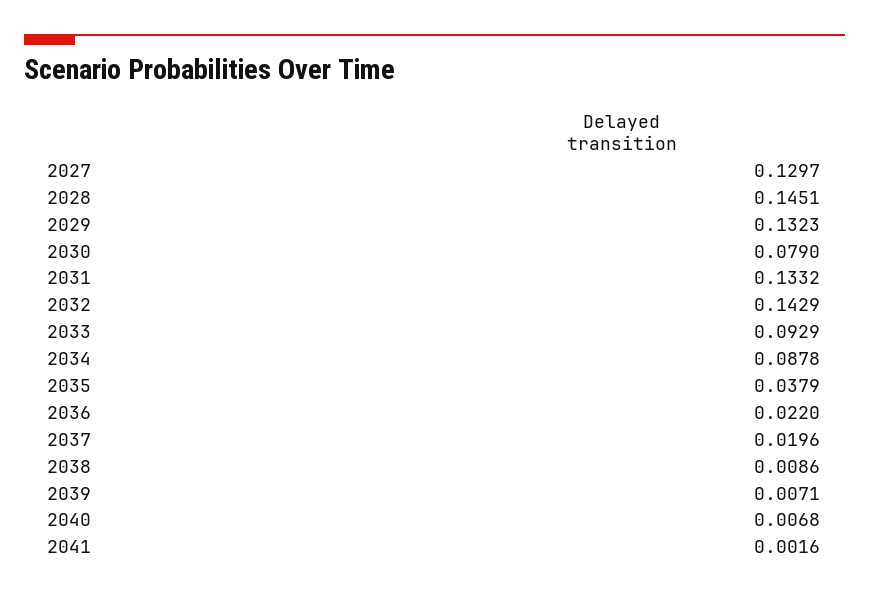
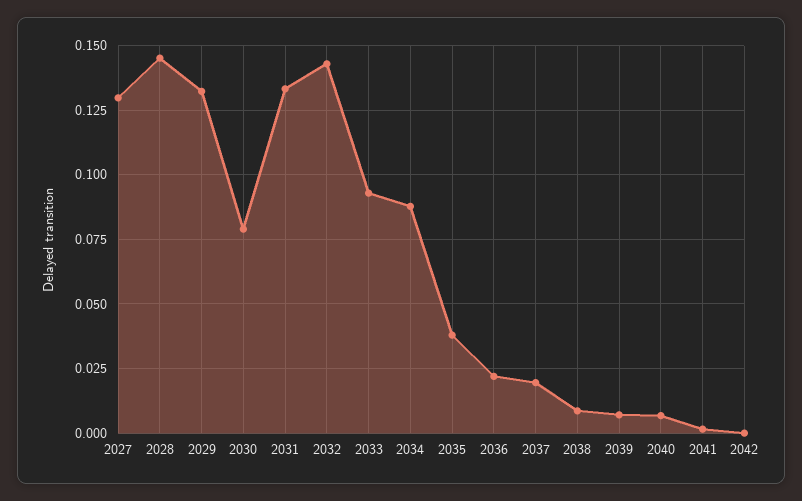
2042: none -> 0

